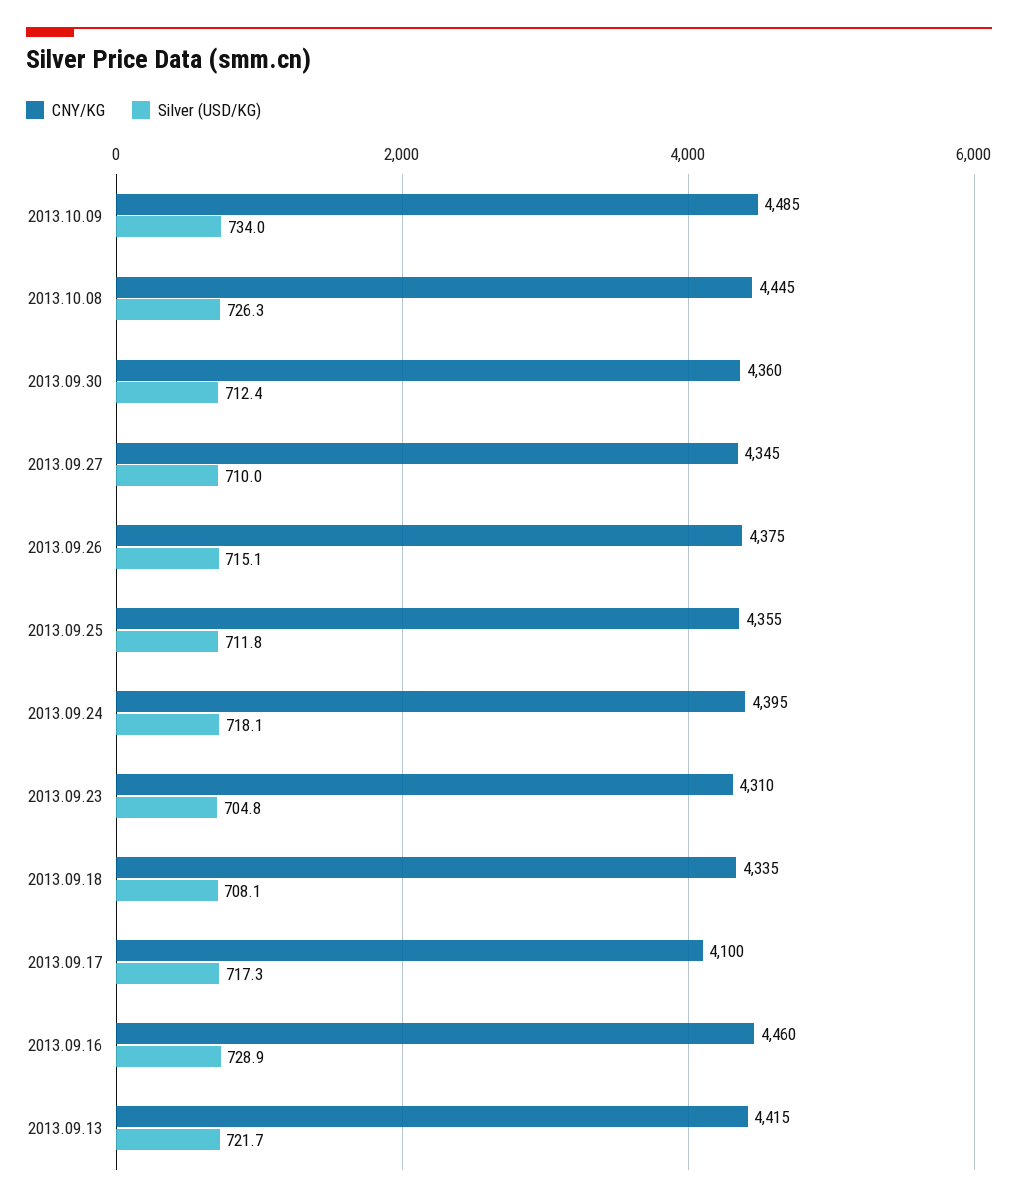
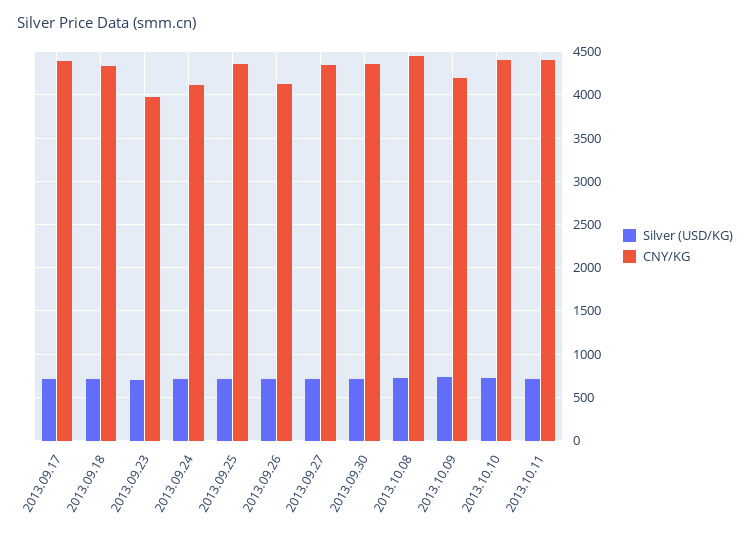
CNY/KG, 2013.10.09: 4485 -> 4200
CNY/KG, 2013.09.26: 4375 -> 4100
CNY/KG, 2013.09.24: 4395 -> 4100
CNY/KG, 2013.09.23: 4310 -> 4000
CNY/KG, 2013.09.17: 4100 -> 4400
CNY/KG, 2013.09.16: 4460 -> none
Silver (USD/KG), 2013.09.16: 728.9 -> none
CNY/KG, 2013.09.13: 4415 -> none
Silver (USD/KG), 2013.09.13: 721.7 -> none
Silver (USD/KG), 2013.10.10: none -> 700
CNY/KG, 2013.10.10: none -> 4400
Silver (USD/KG), 2013.10.11: none -> 700
CNY/KG, 2013.10.11: none -> 4400

